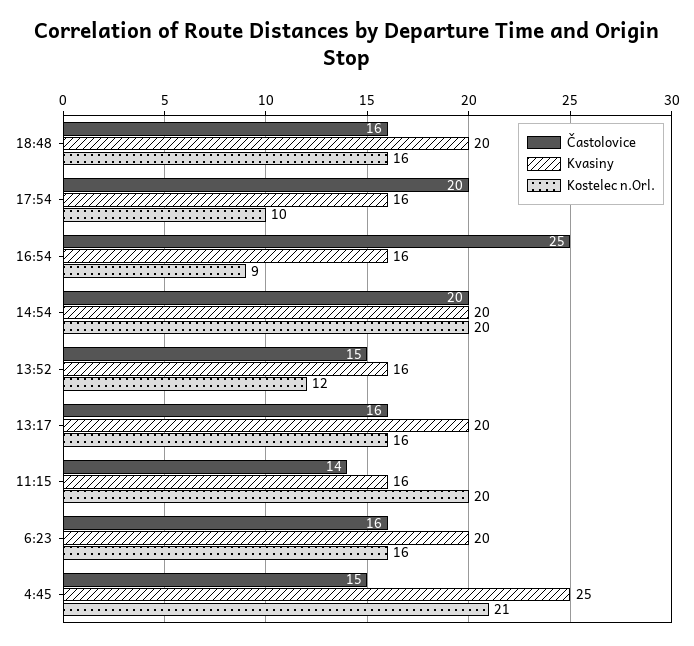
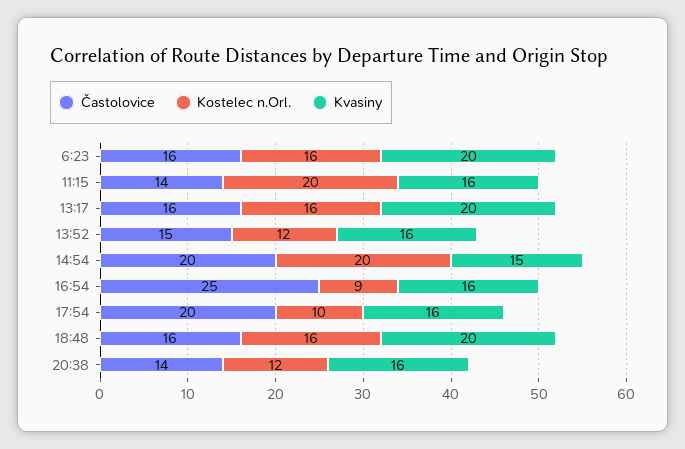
Kvasiny, 14:54: 20 -> 15
Častolovice, 4:45: 15 -> none
Kvasiny, 4:45: 25 -> none
Kostelec n.Orl., 4:45: 21 -> none
Častolovice, 20:38: none -> 14
Kostelec n.Orl., 20:38: none -> 12
Kvasiny, 20:38: none -> 16

